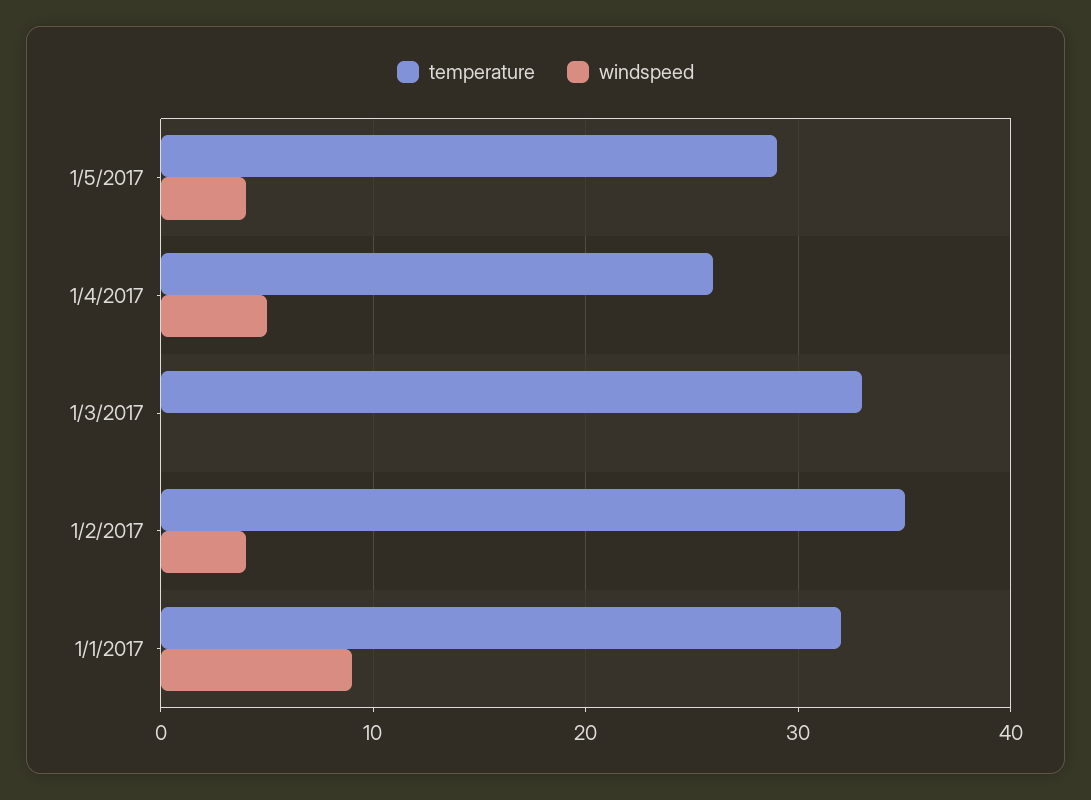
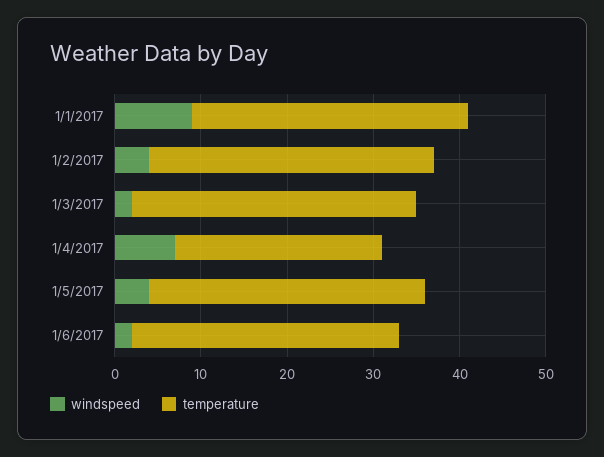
temperature, 1/5/2017: 29 -> 32
temperature, 1/4/2017: 26 -> 24
windspeed, 1/4/2017: 5 -> 7
windspeed, 1/3/2017: 0 -> 2
temperature, 1/2/2017: 35 -> 33
windspeed, 1/6/2017: none -> 2
temperature, 1/6/2017: none -> 31

